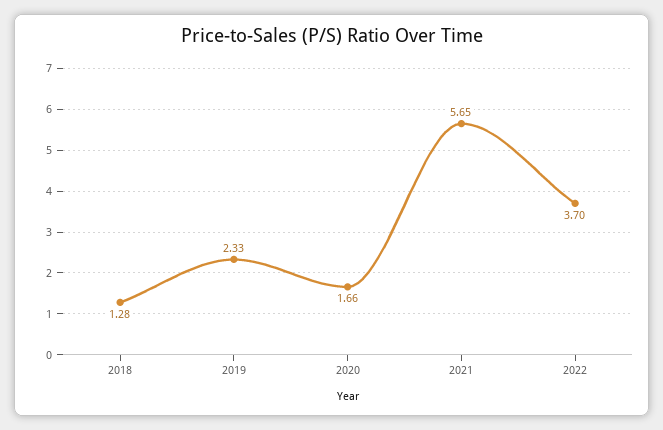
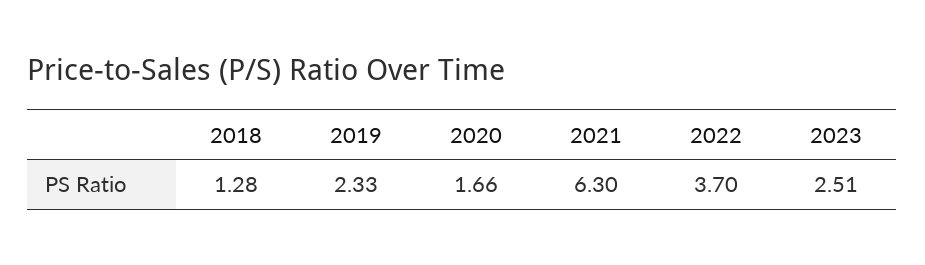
2021: 5.65 -> 6.3
2023: none -> 2.51

